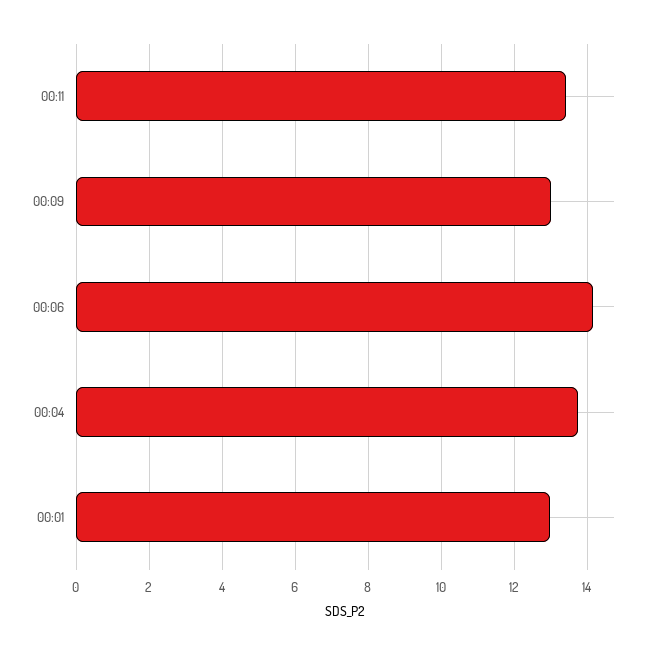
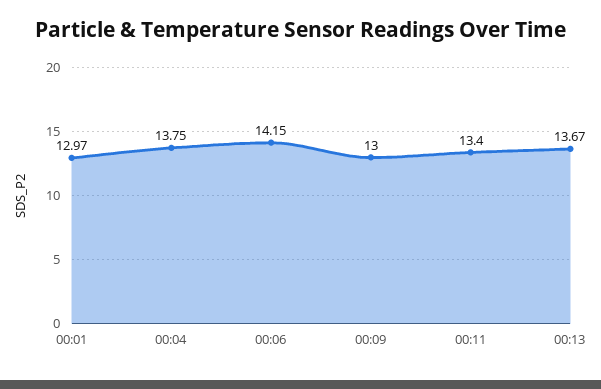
00:13: none -> 13.67

